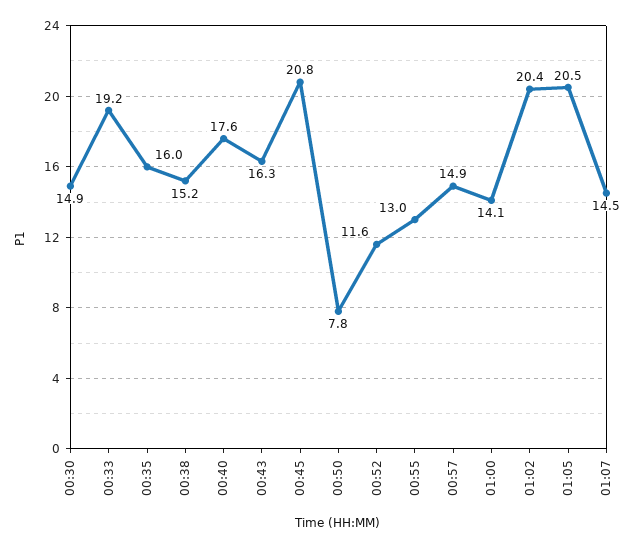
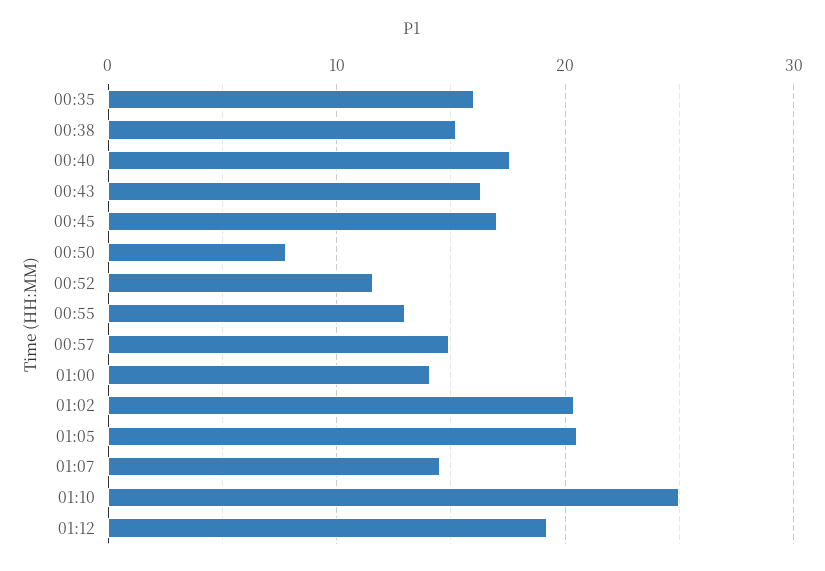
00:30: 14.9 -> none
00:33: 19.2 -> none
00:45: 20.8 -> 17
01:10: none -> 25
01:12: none -> 19

